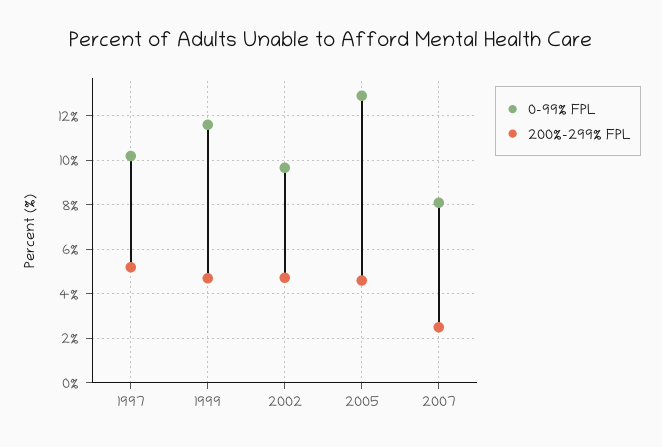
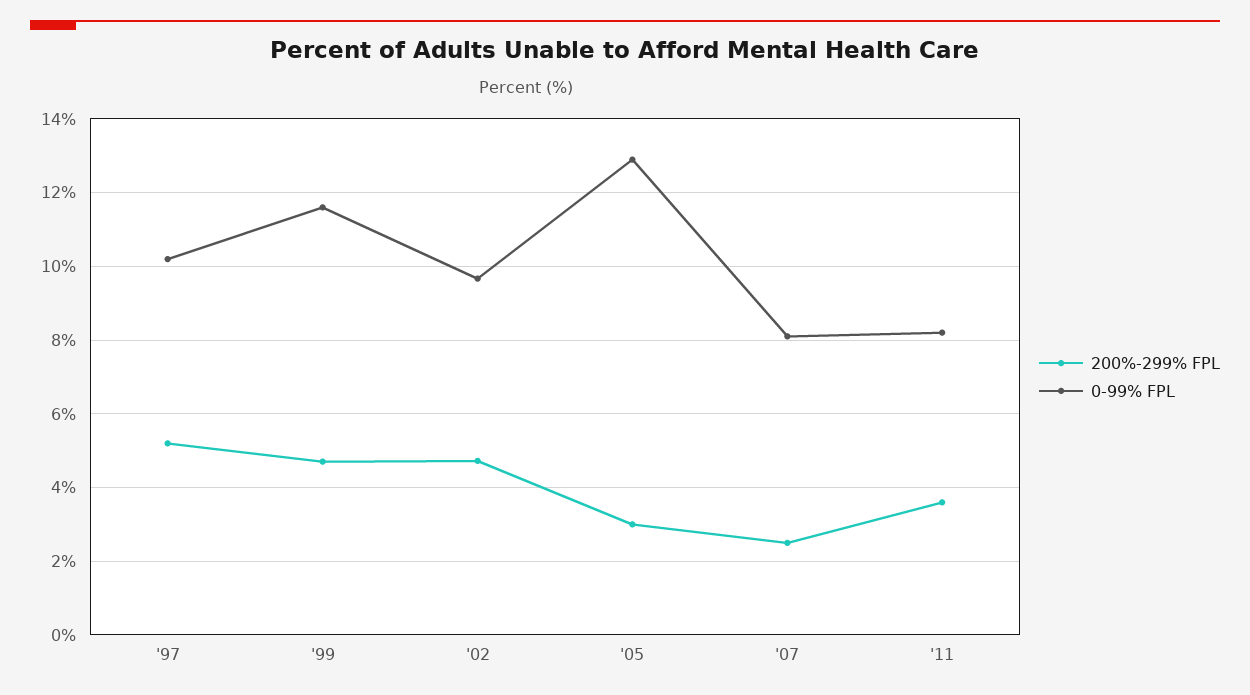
200%-299% FPL, 2005: 4.5 -> 3
200%-299% FPL, '11: none -> 3.6
0-99% FPL, '11: none -> 8.2

